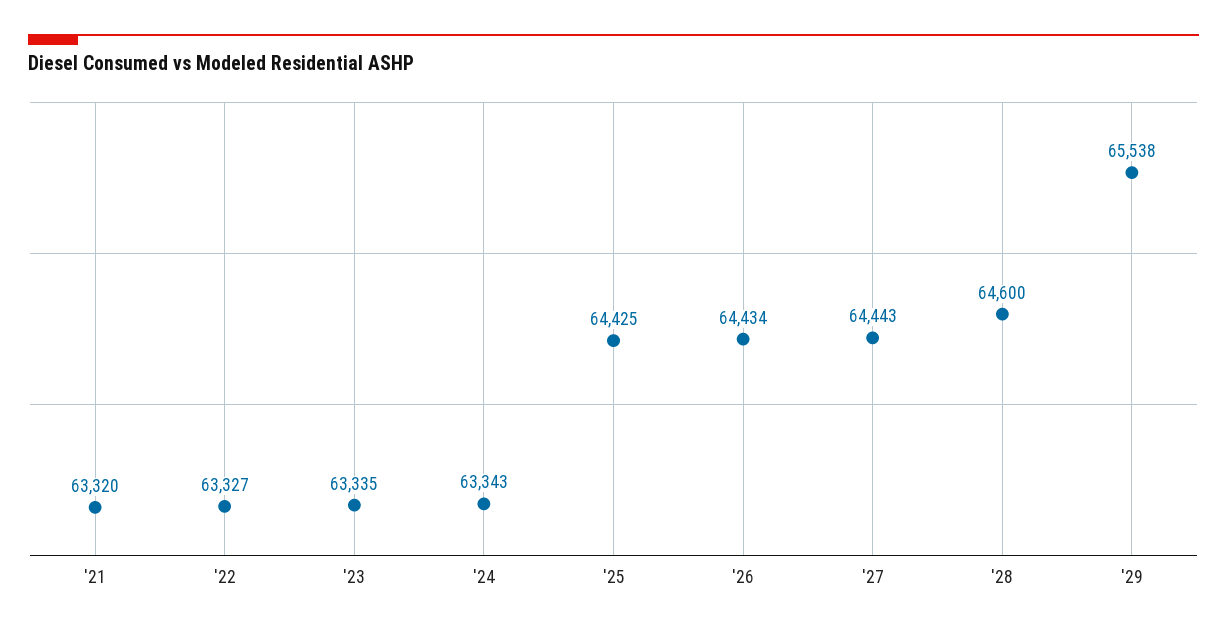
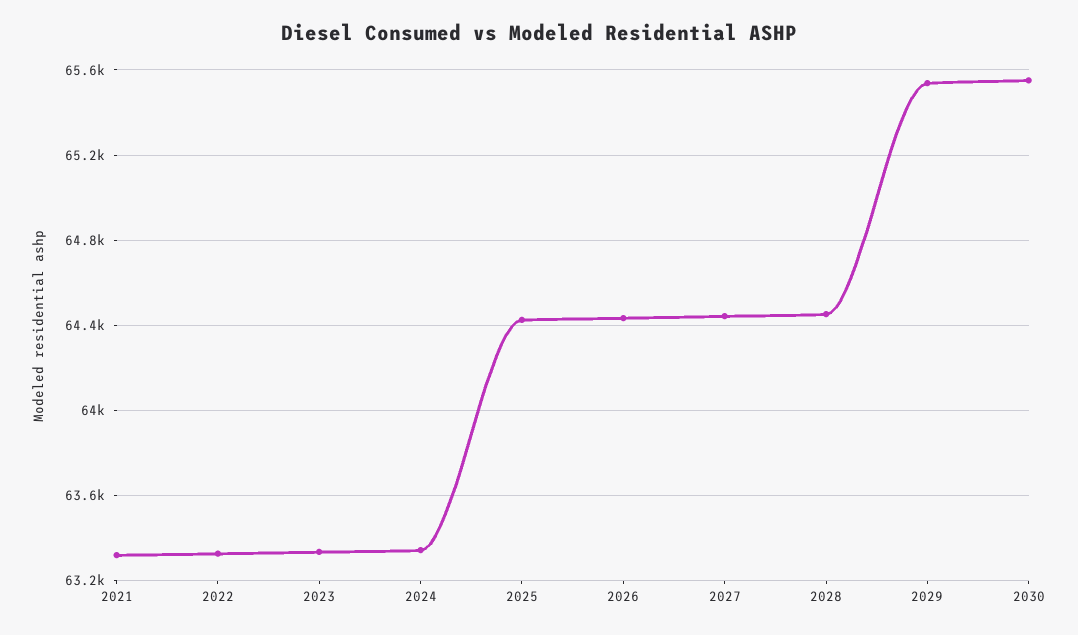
'28: 64600 -> 64450
2030: none -> 65550

